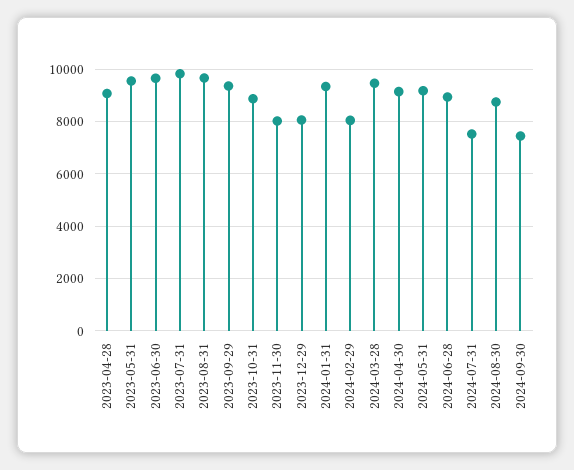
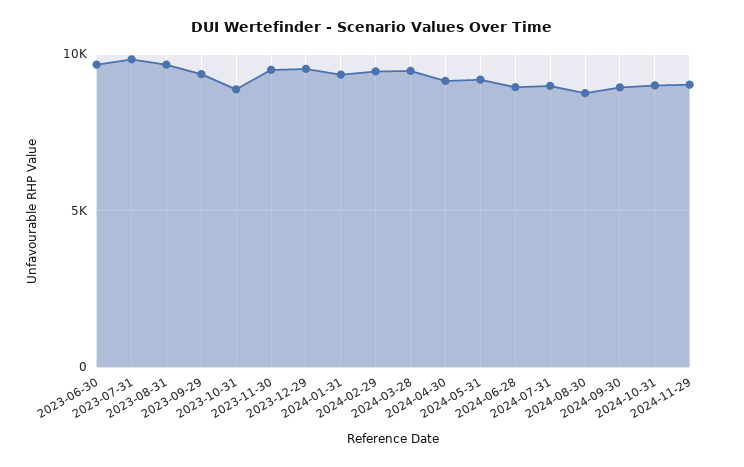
2023-04-28: 9000 -> none
2023-05-31: 9500 -> none
2023-11-30: 8000 -> 9500
2023-12-29: 8000 -> 9500
2024-02-29: 8000 -> 9500
2024-07-31: 7500 -> 9000
2024-09-30: 7500 -> 9000
2024-10-31: none -> 9000
2024-11-29: none -> 9000

